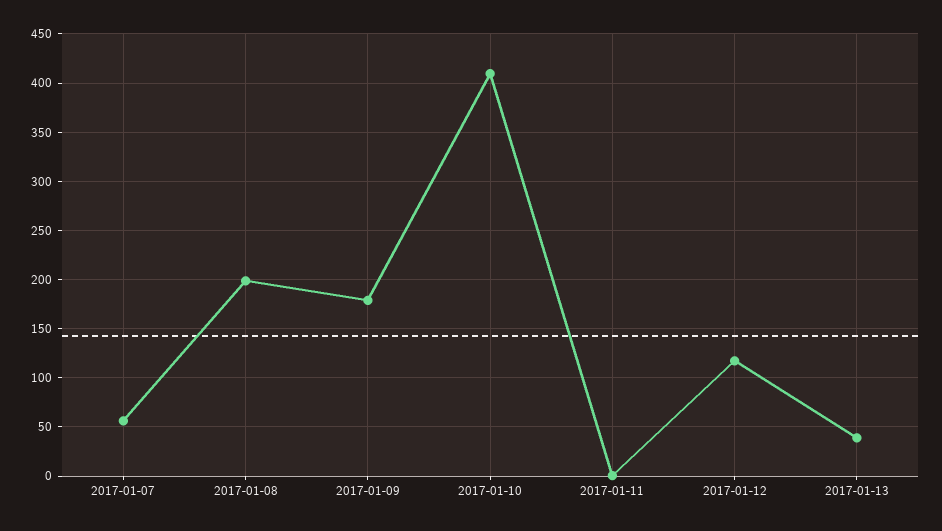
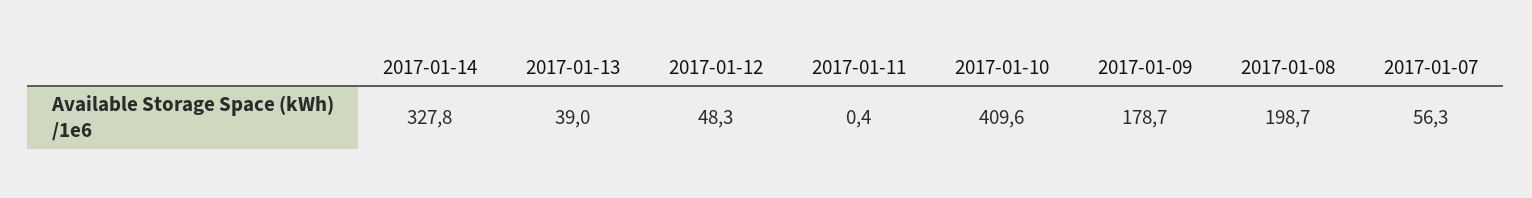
2017-01-12: 120 -> 48.3
2017-01-14: none -> 327.8

